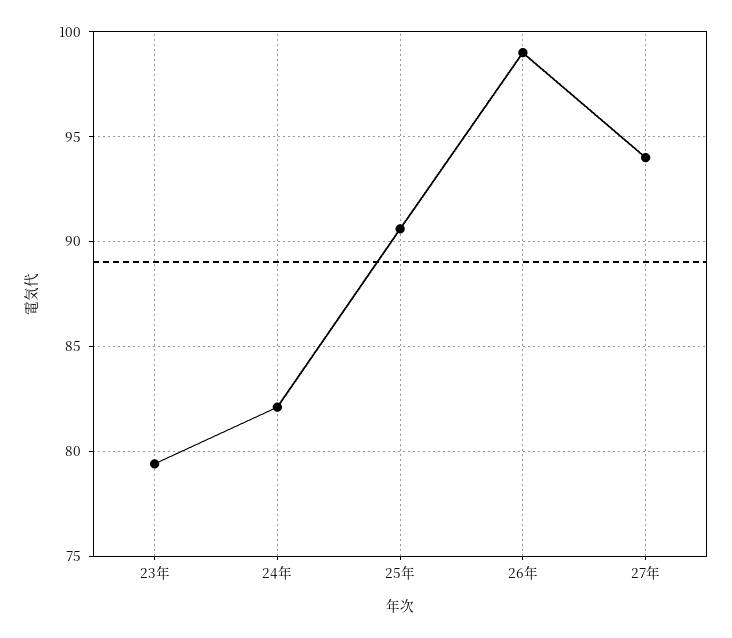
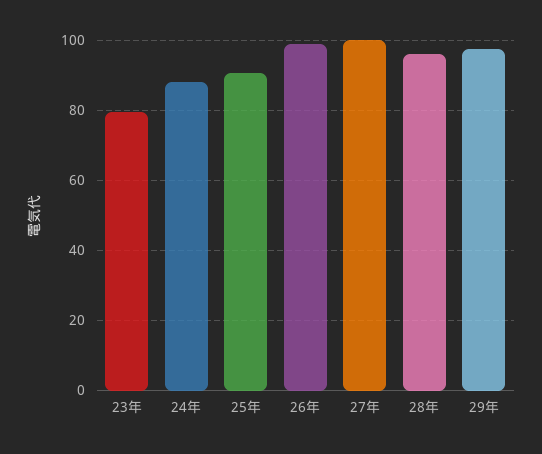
24年: 82 -> 88
27年: 94 -> 100
28年: none -> 96
29年: none -> 98

